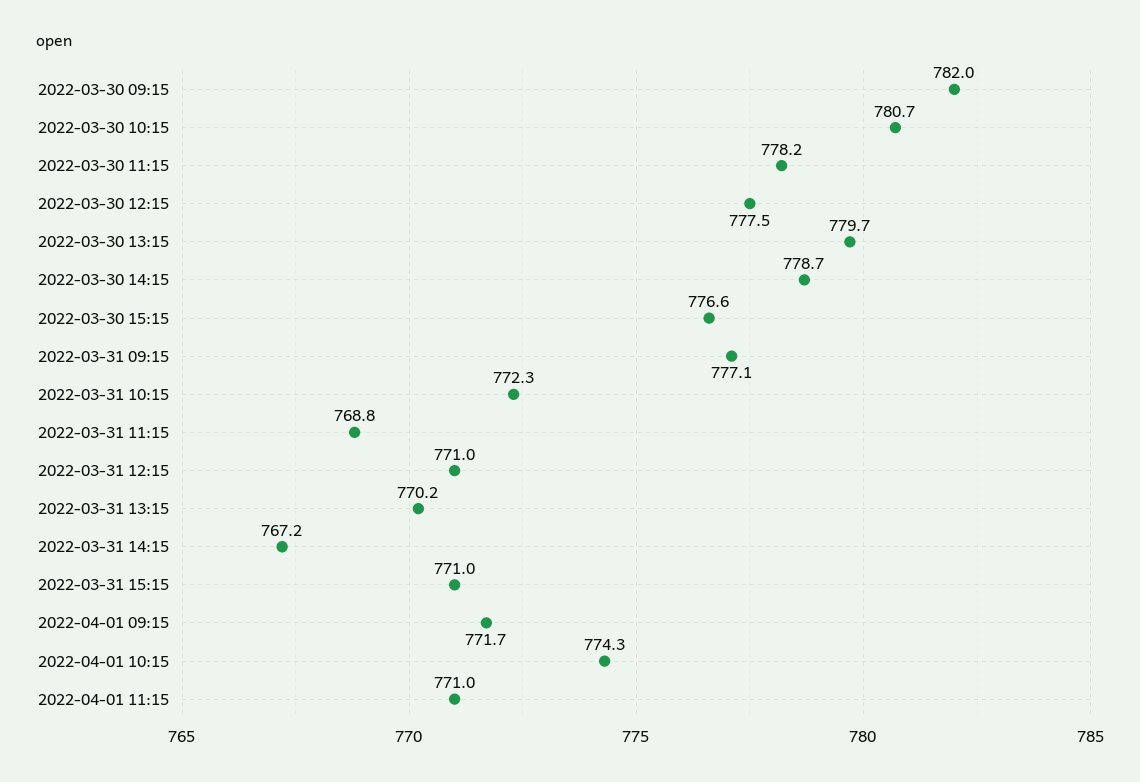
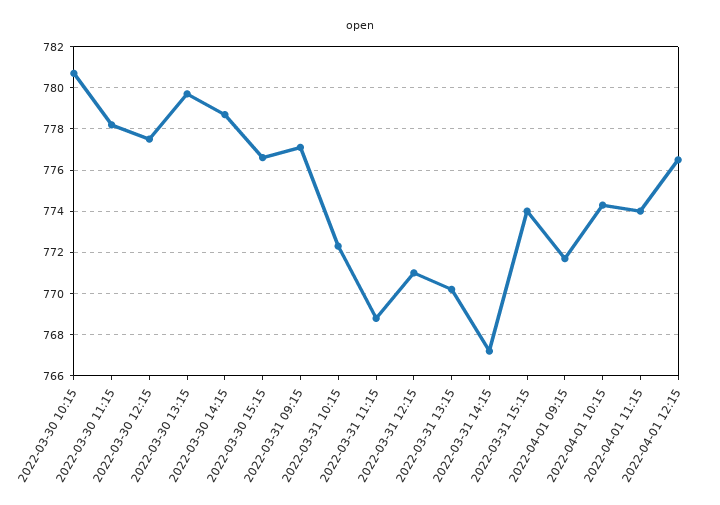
2022-03-30 09:15: 782 -> none
2022-03-31 15:15: 771 -> 774
2022-04-01 11:15: 771 -> 774
2022-04-01 12:15: none -> 776.5

